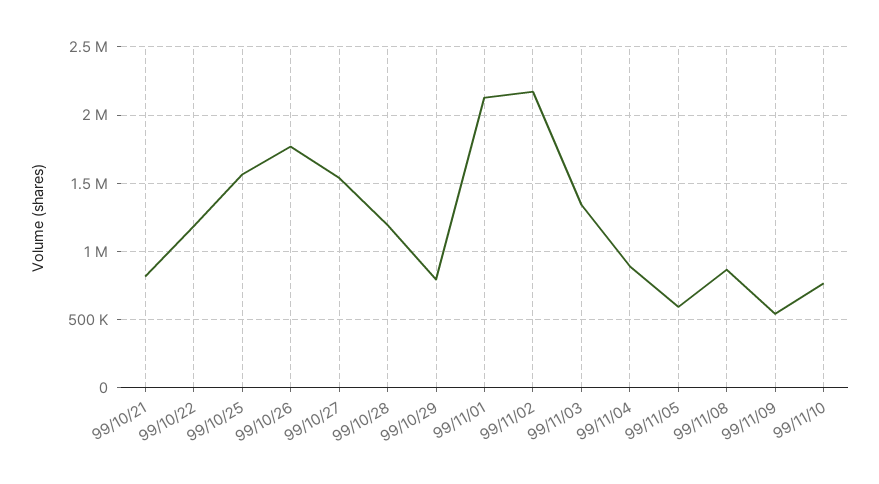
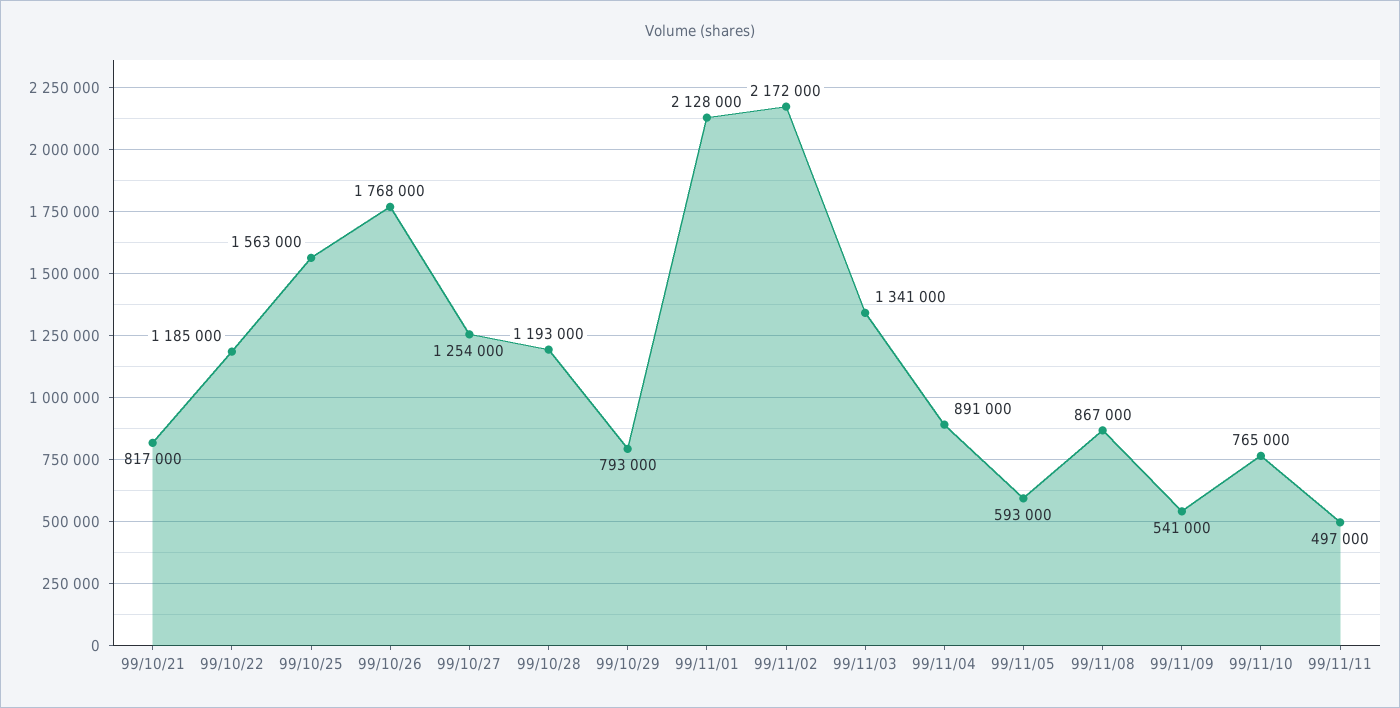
99/10/27: 1550000 -> 1254000
99/11/11: none -> 497000

